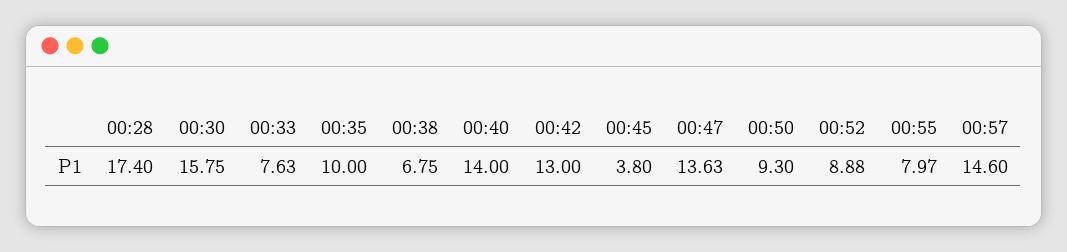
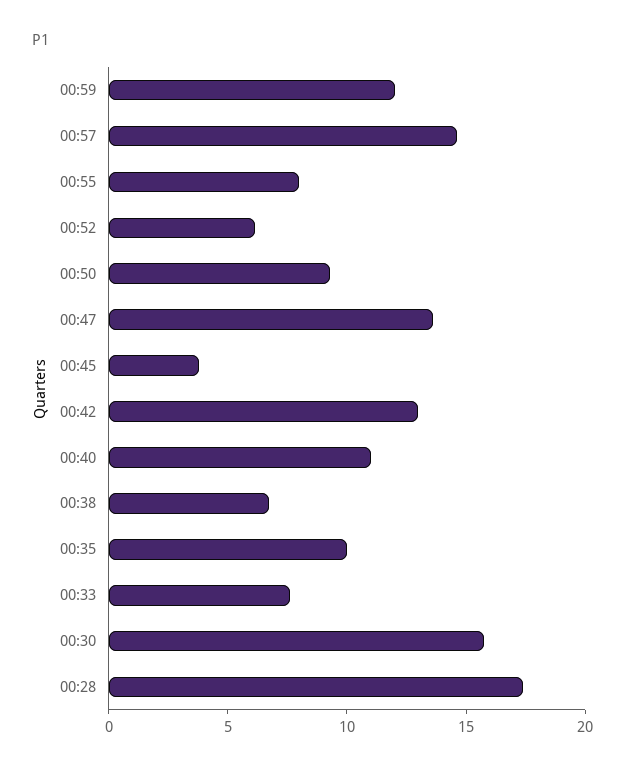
00:40: 14 -> 11
00:52: 8.88 -> 6
00:59: none -> 12

